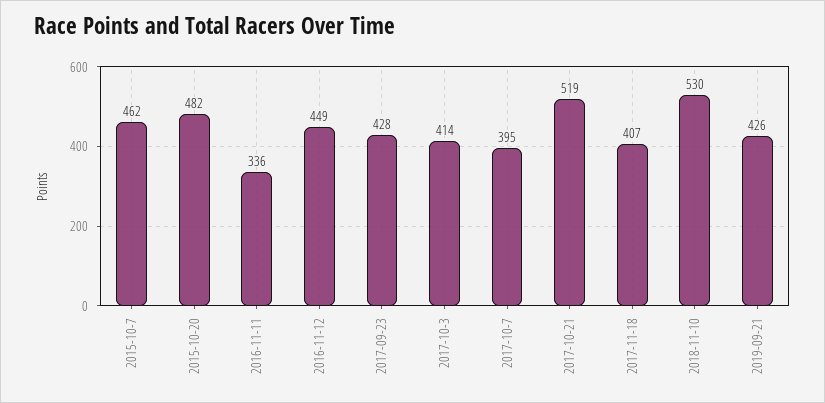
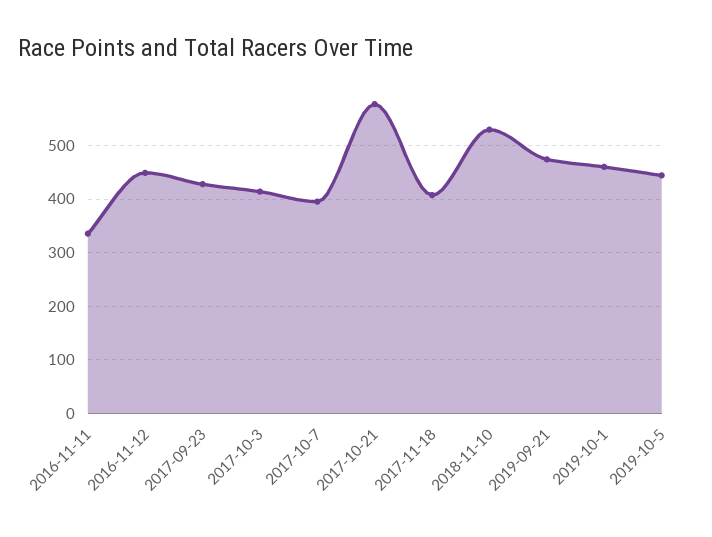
2015-10-7: 462 -> none
2015-10-20: 482 -> none
2017-10-21: 519 -> 580
2019-09-21: 426 -> 480
2019-10-1: none -> 460
2019-10-5: none -> 440

